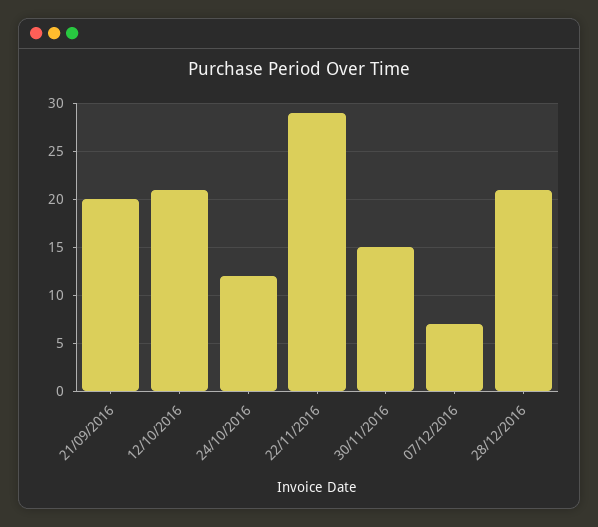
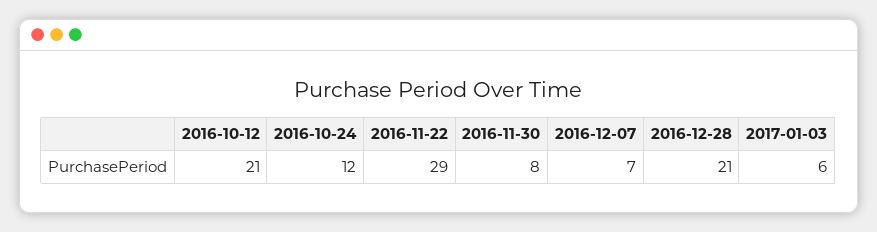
21/09/2016: 20 -> none
30/11/2016: 15 -> 8
2017-01-03: none -> 6

